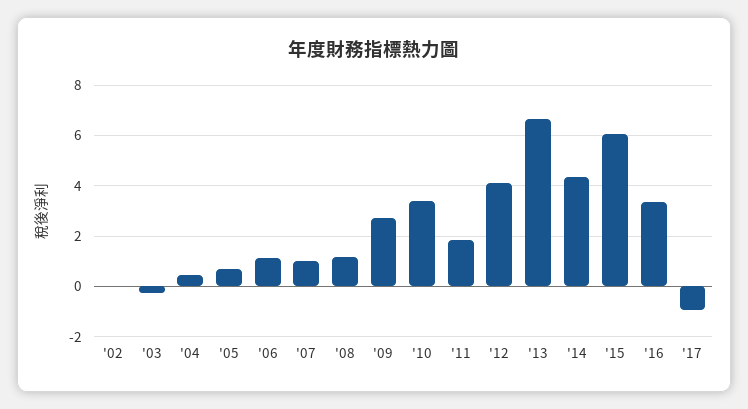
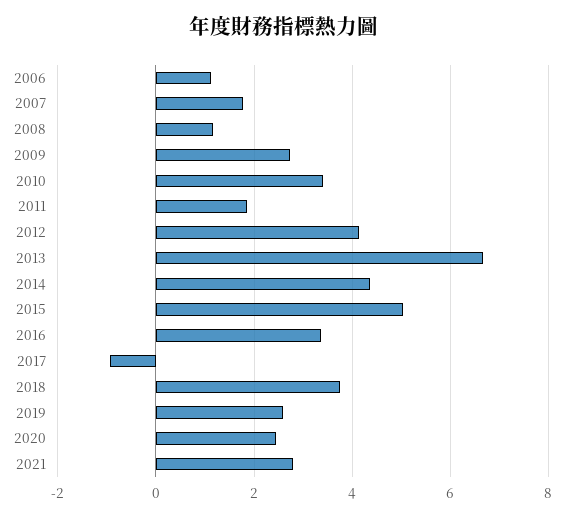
'02: 0 -> none
'03: -0.25 -> none
'04: 0.5 -> none
'05: 0.75 -> none
'07: 1 -> 1.8
'15: 6 -> 5
2018: none -> 3.8
2019: none -> 2.6
2020: none -> 2.4
2021: none -> 2.8

